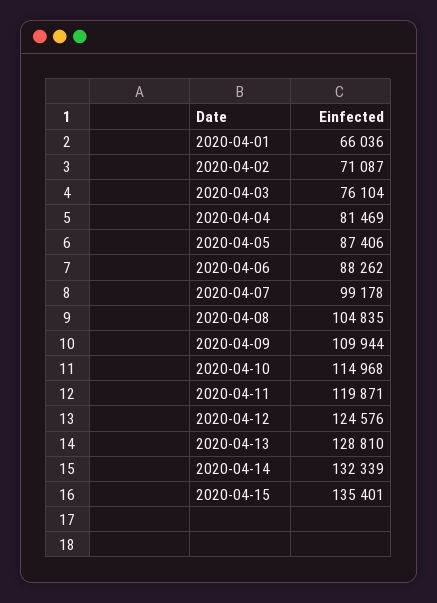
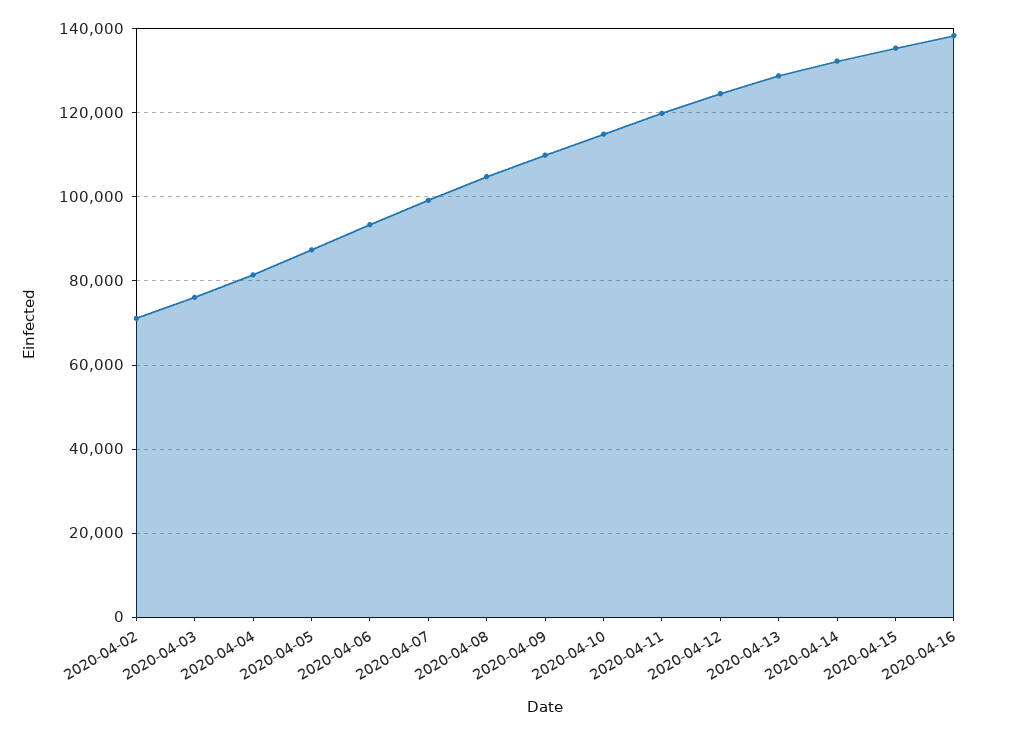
2020-04-01: 66036 -> none
2020-04-06: 88262 -> 94000
2020-04-16: none -> 138000

